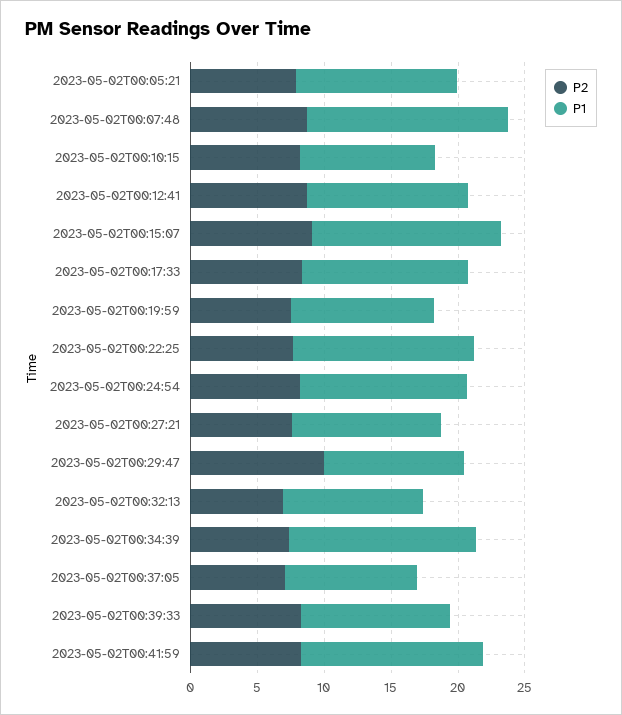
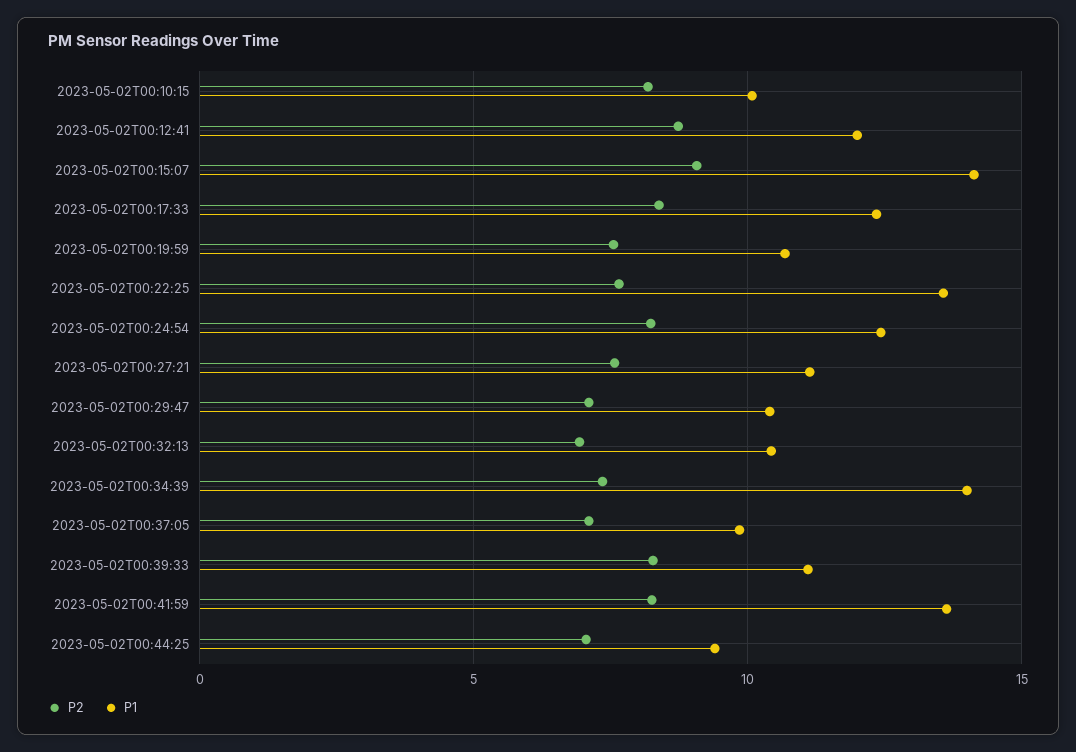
P2, 2023-05-02T00:05:21: 8 -> none
P1, 2023-05-02T00:05:21: 12 -> none
P2, 2023-05-02T00:07:48: 9 -> none
P1, 2023-05-02T00:07:48: 15 -> none
P2, 2023-05-02T00:29:47: 10 -> 7
P2, 2023-05-02T00:44:25: none -> 7
P1, 2023-05-02T00:44:25: none -> 9.5

